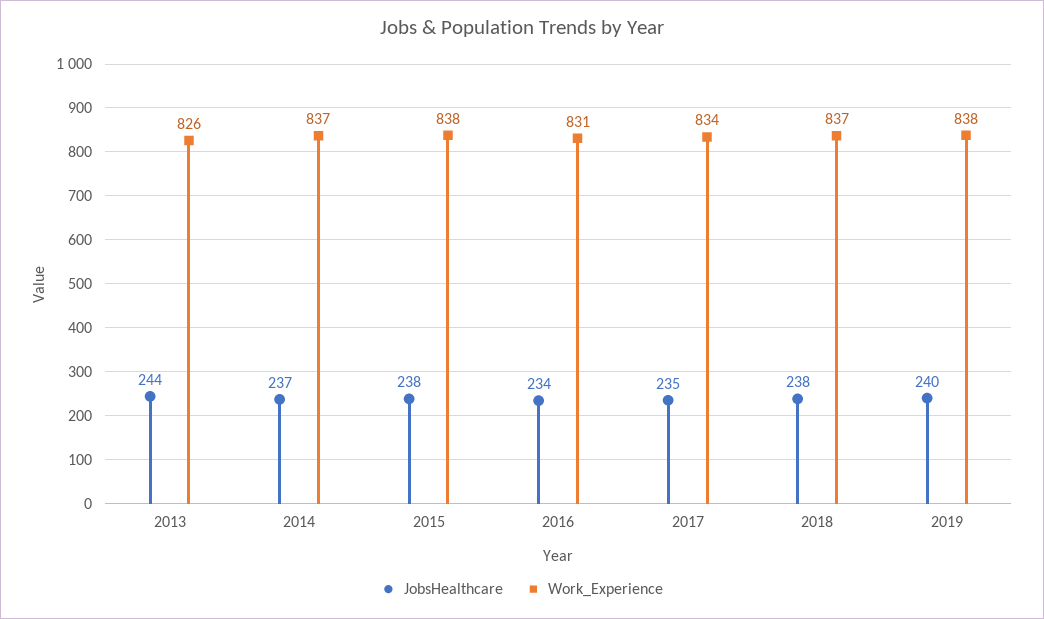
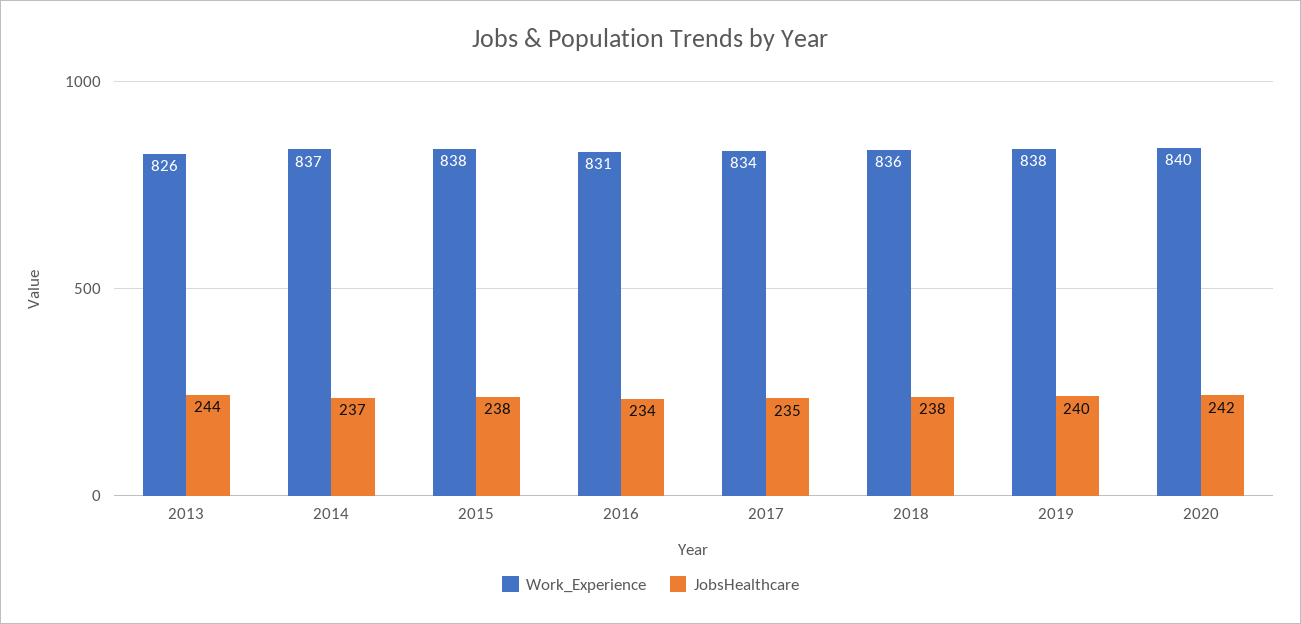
Work_Experience, 2018: 837 -> 836
Work_Experience, 2020: none -> 840
JobsHealthcare, 2020: none -> 242

